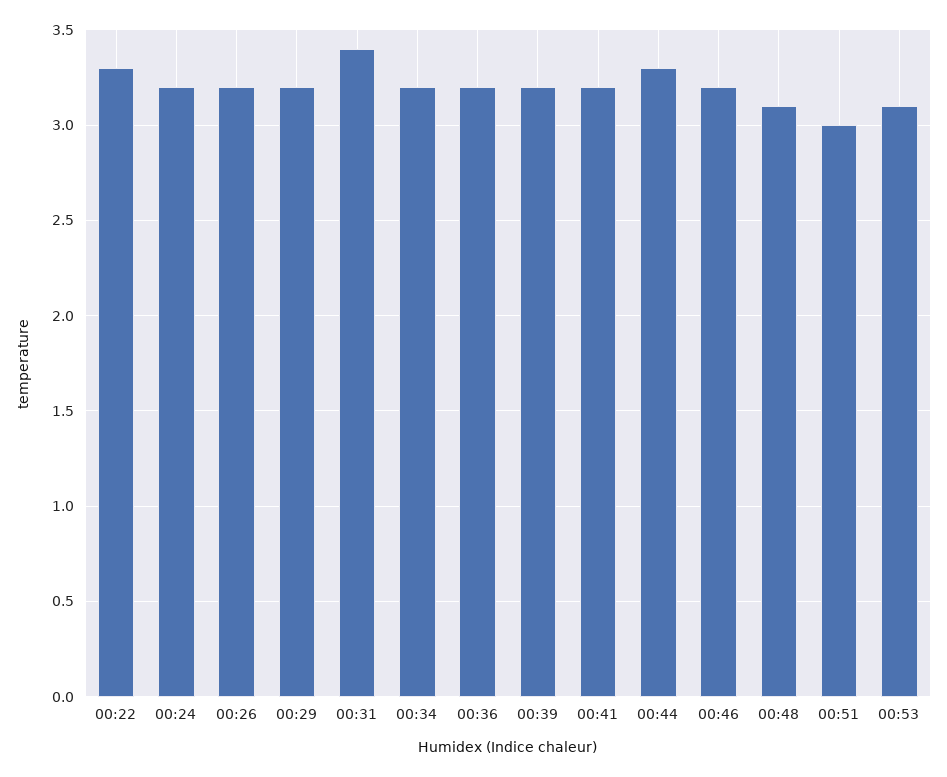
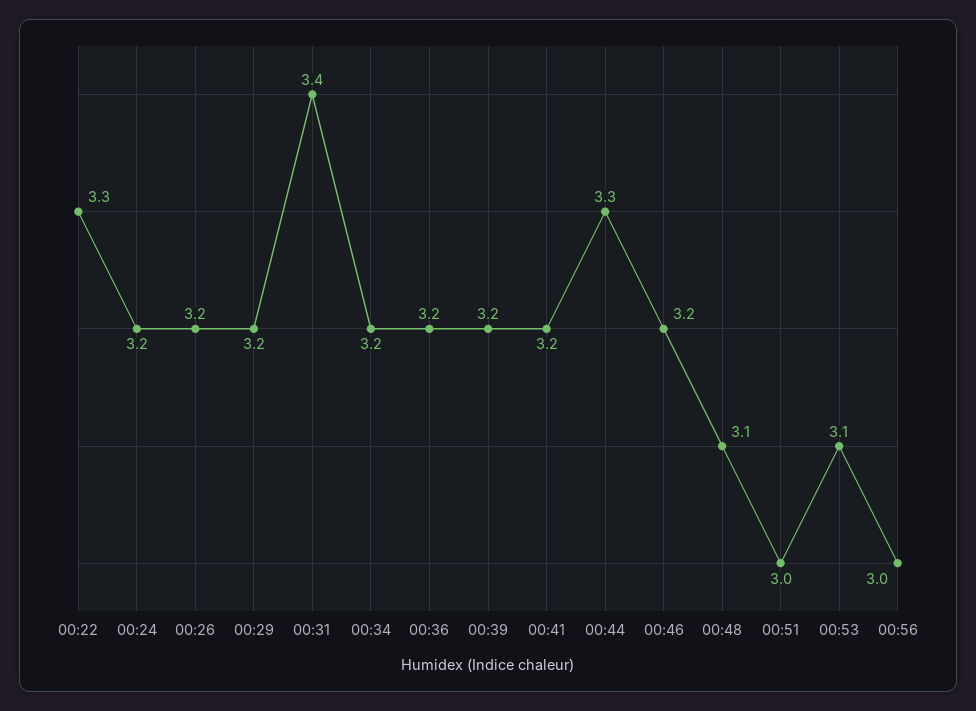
00:56: none -> 3

